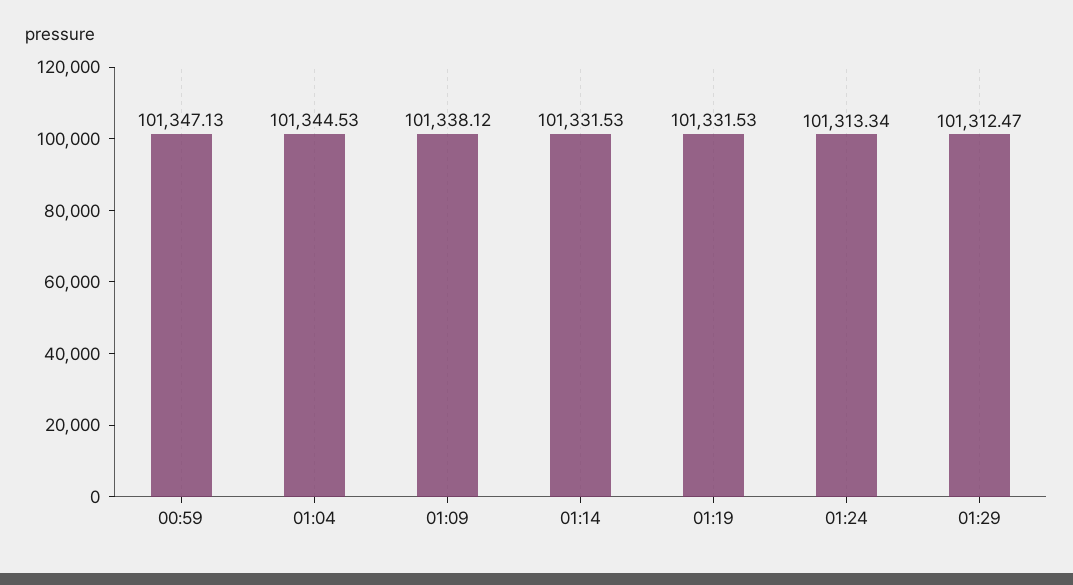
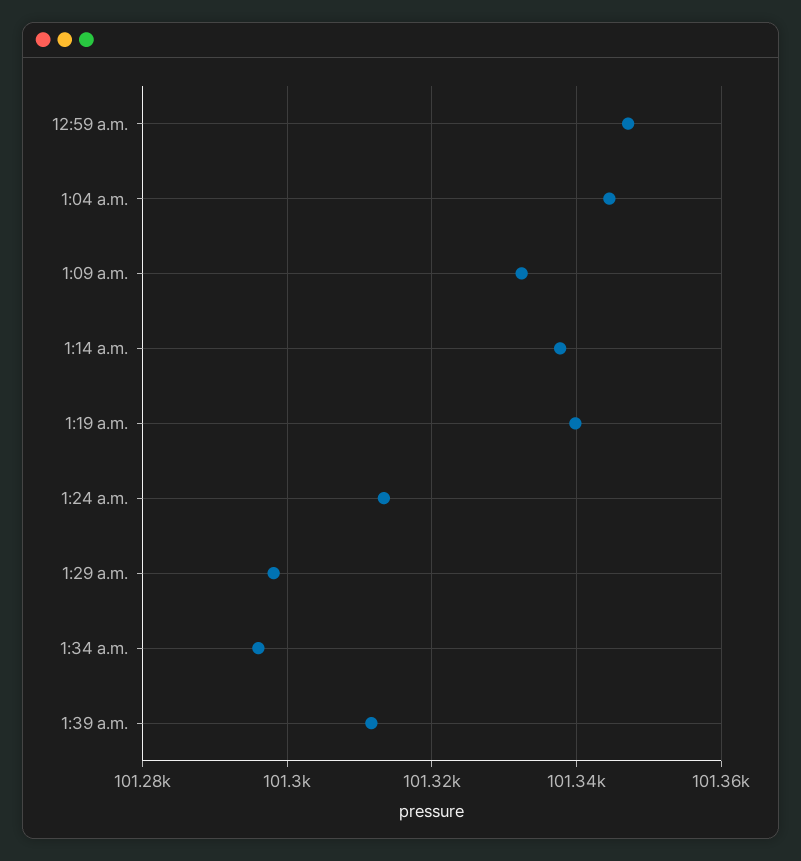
01:09: 101338.12 -> 101332
01:14: 101331.53 -> 101338
01:19: 101331.53 -> 101340
01:29: 101312.47 -> 101298
1:34 a.m.: none -> 101296
1:39 a.m.: none -> 101312

